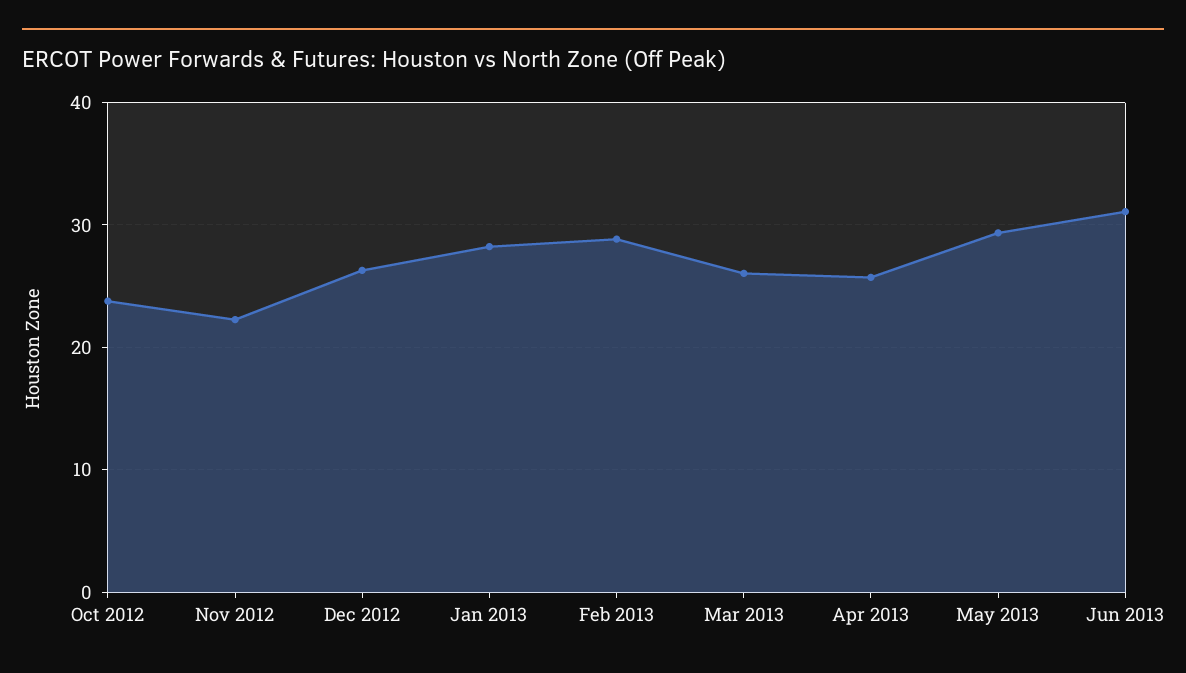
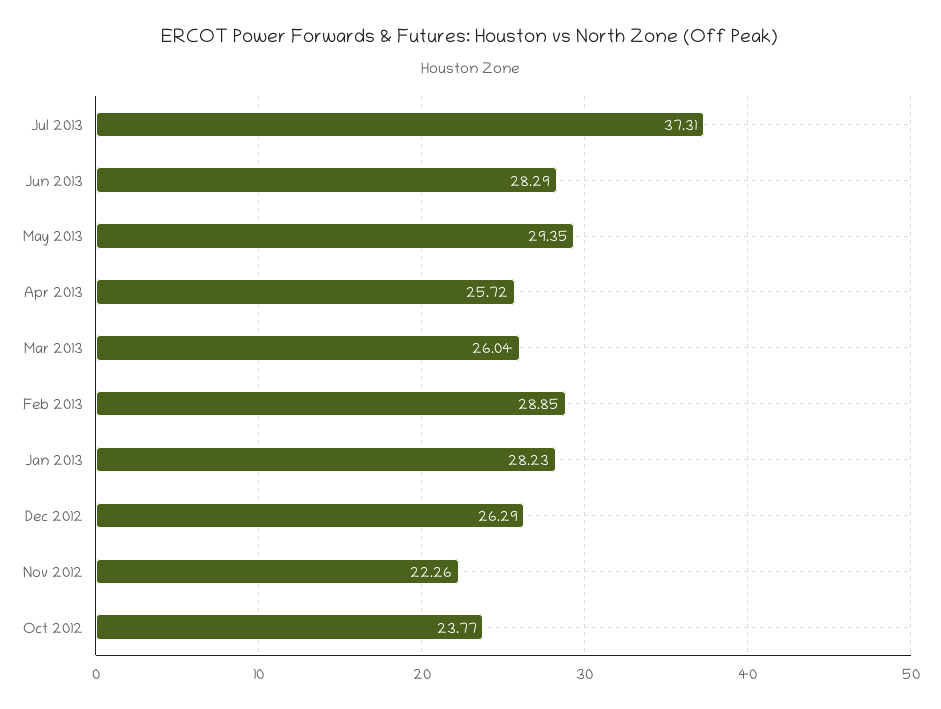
Jun 2013: 31 -> 28.29
Jul 2013: none -> 37.31

